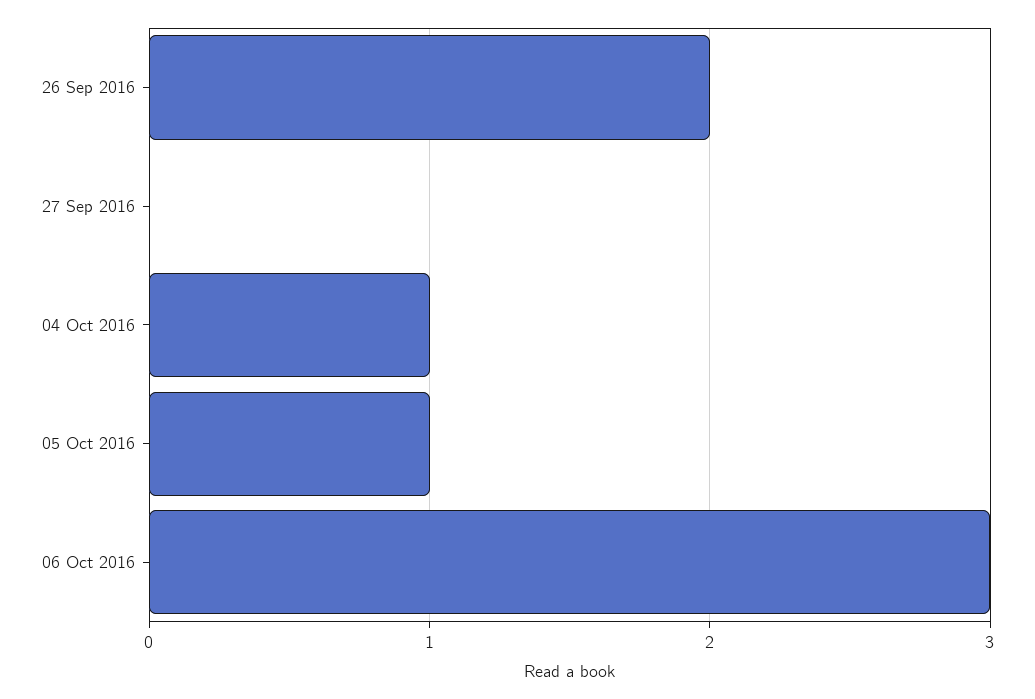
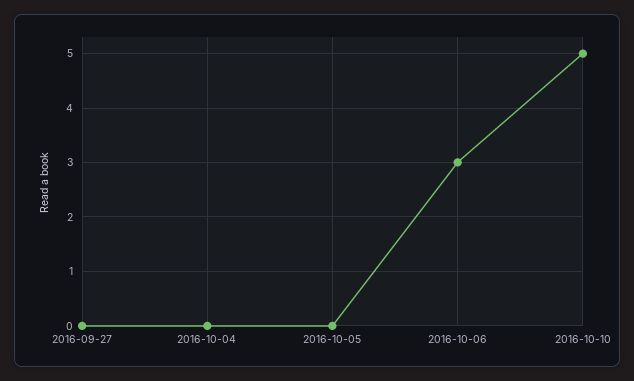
26 Sep 2016: 2 -> none
04 Oct 2016: 1 -> 0
05 Oct 2016: 1 -> 0
2016-10-10: none -> 5

